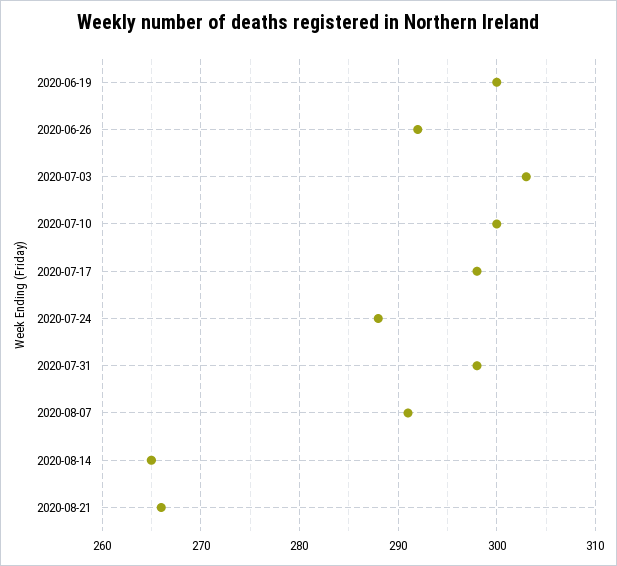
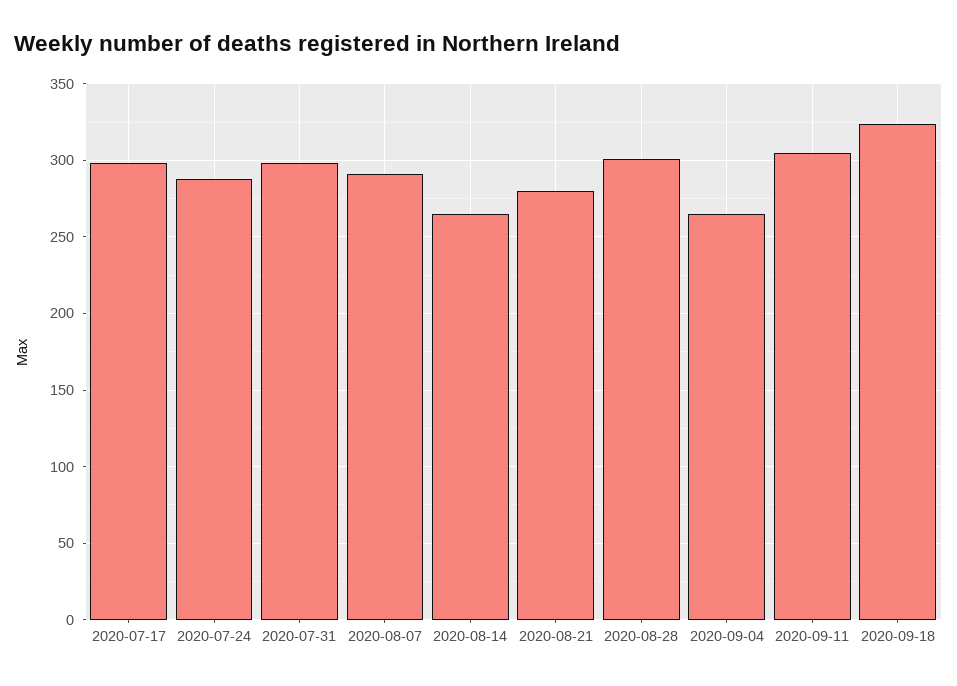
2020-06-19: 300 -> none
2020-06-26: 292 -> none
2020-07-03: 303 -> none
2020-07-10: 300 -> none
2020-08-21: 266 -> 280
2020-08-28: none -> 300
2020-09-04: none -> 265
2020-09-11: none -> 305
2020-09-18: none -> 325

